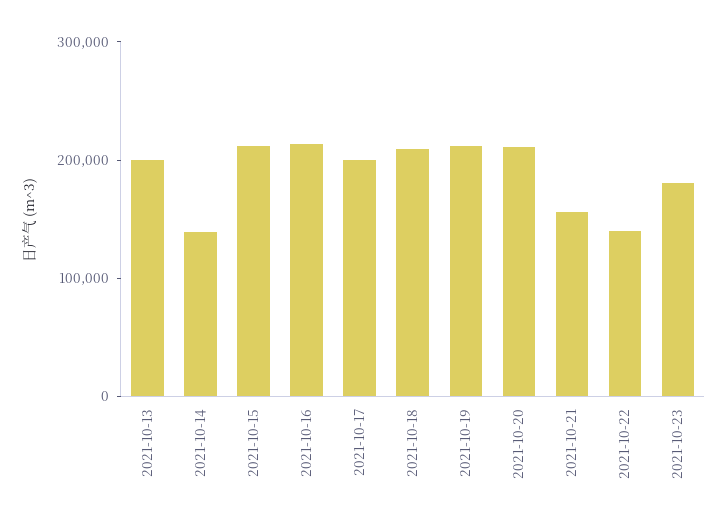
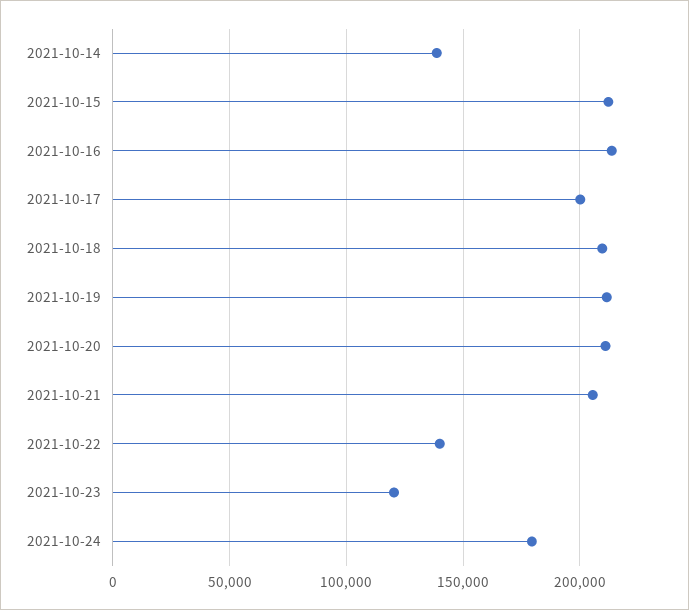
2021-10-13: 200000 -> none
2021-10-21: 160000 -> 205000
2021-10-23: 180000 -> 120000
2021-10-24: none -> 180000

